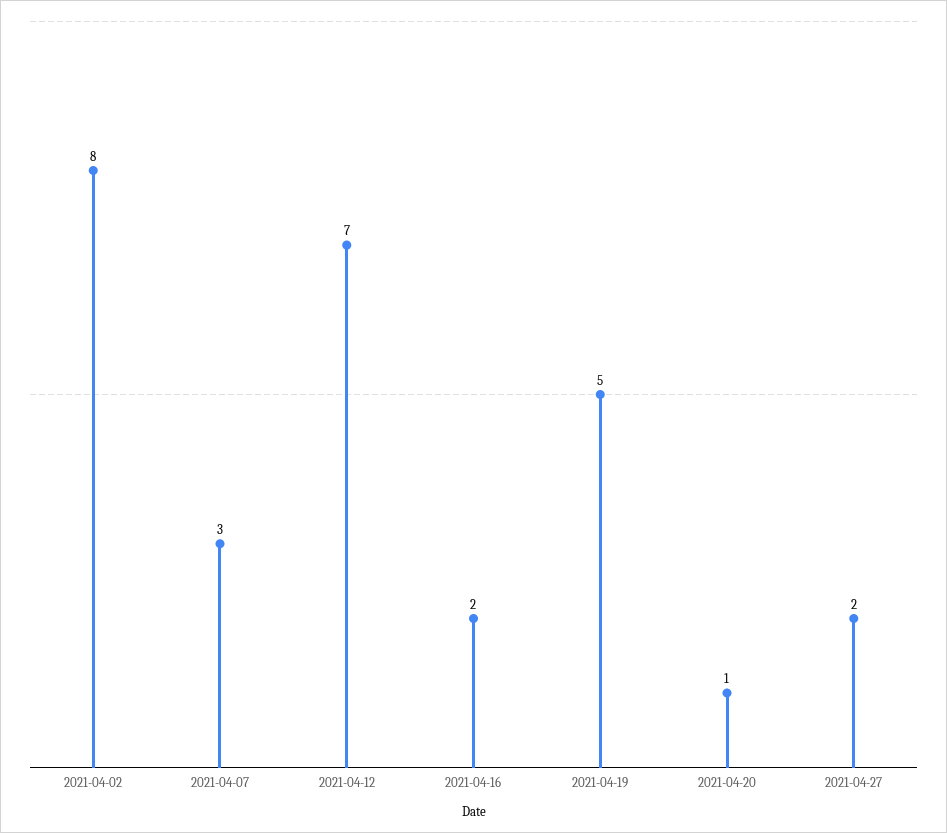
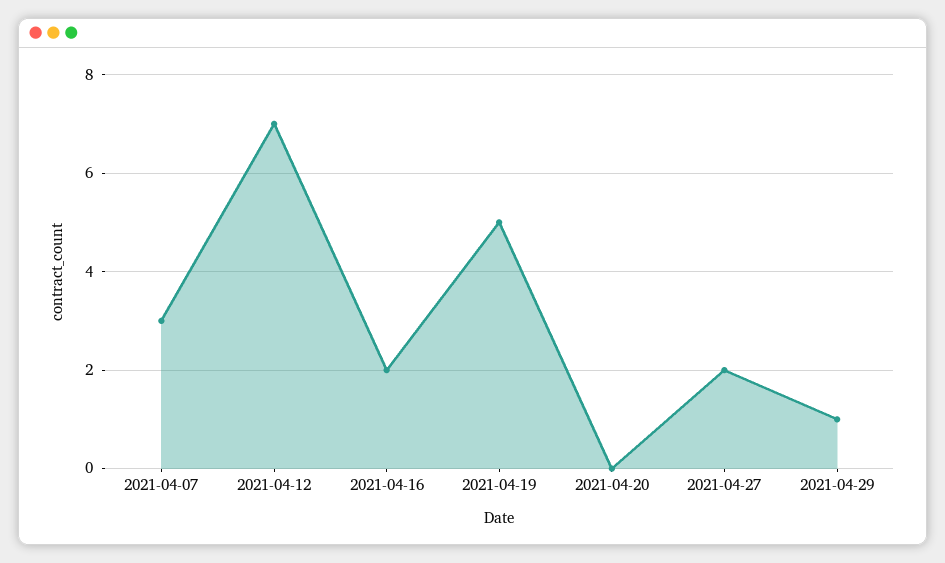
2021-04-02: 8 -> none
2021-04-20: 1 -> 0
2021-04-29: none -> 1

